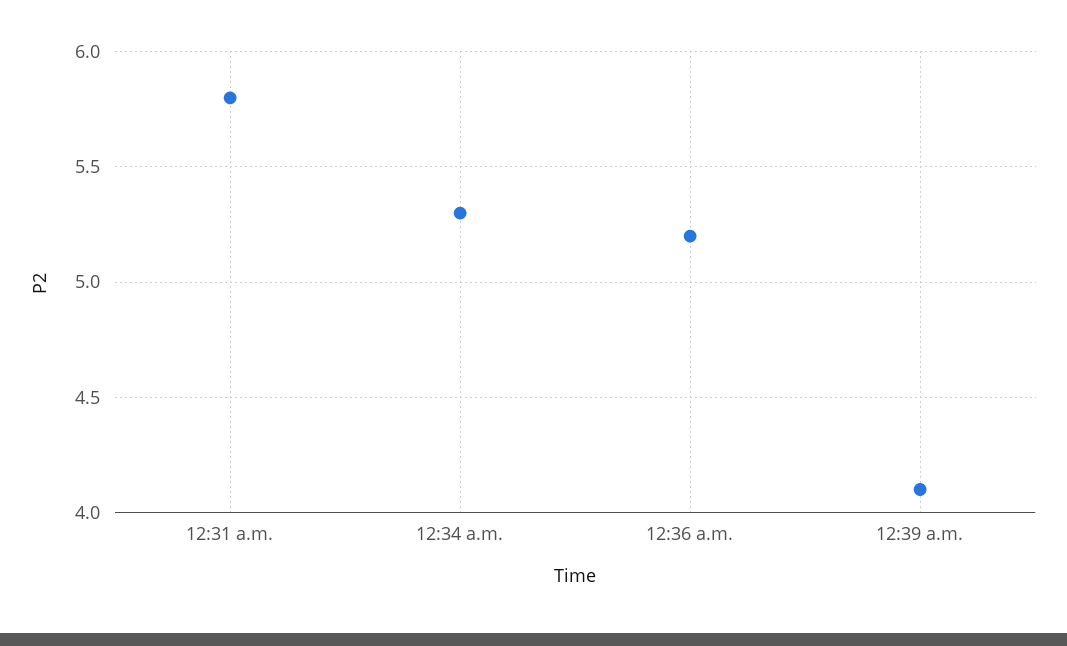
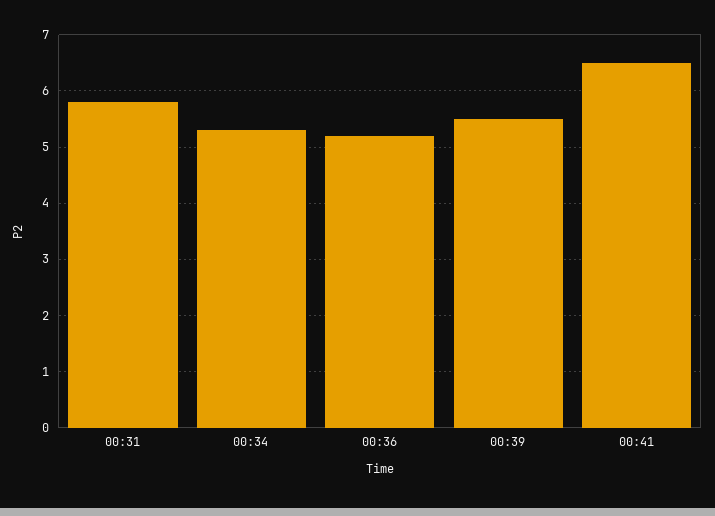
12:39 a.m.: 4.1 -> 5.5
00:41: none -> 6.5

